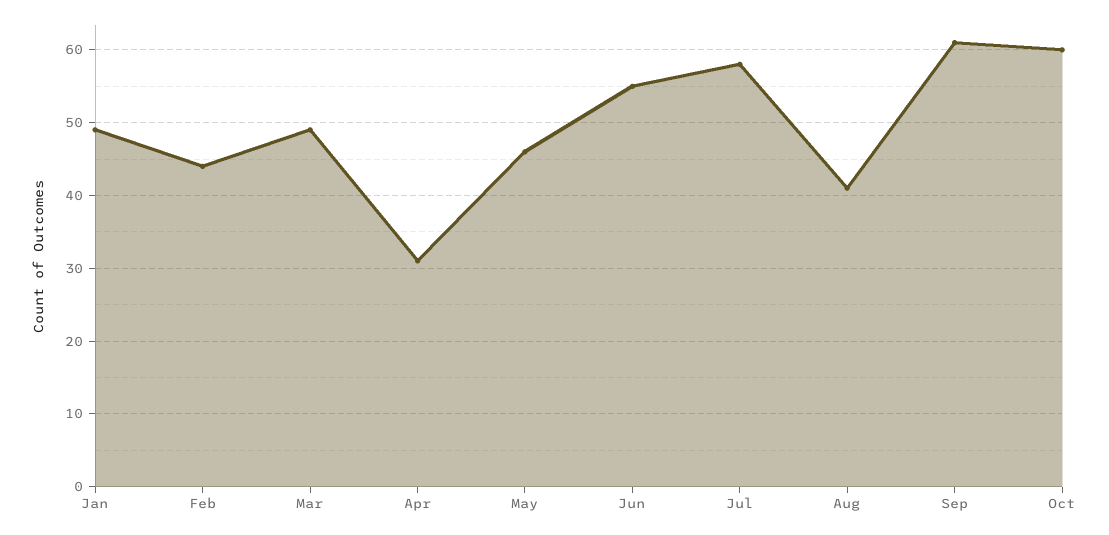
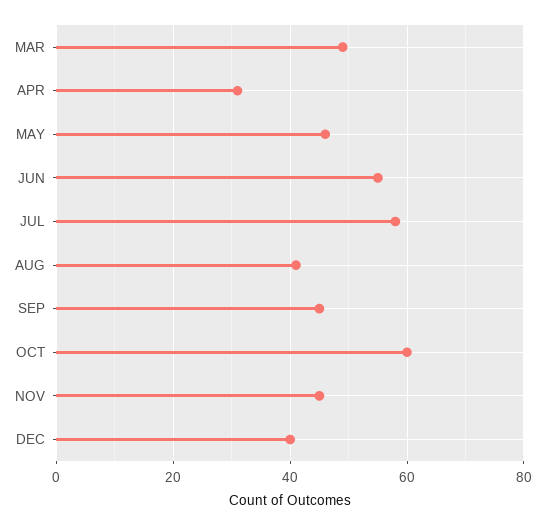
Jan: 49 -> none
Feb: 44 -> none
Sep: 61 -> 45
NOV: none -> 45
DEC: none -> 40

